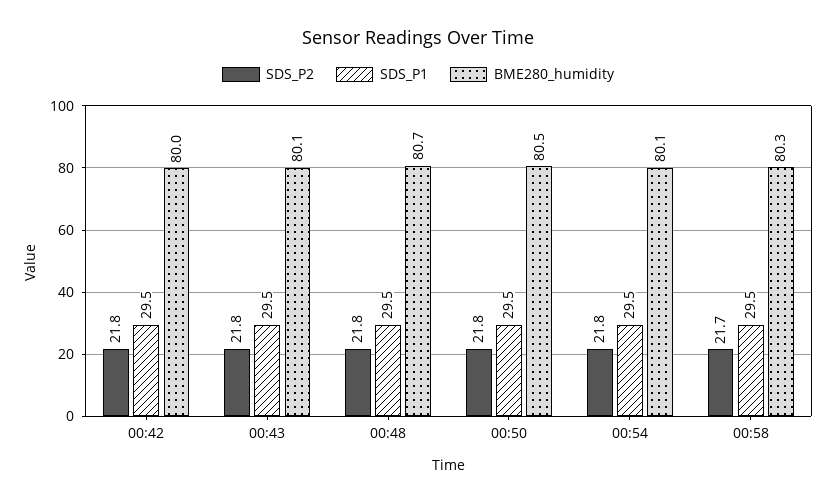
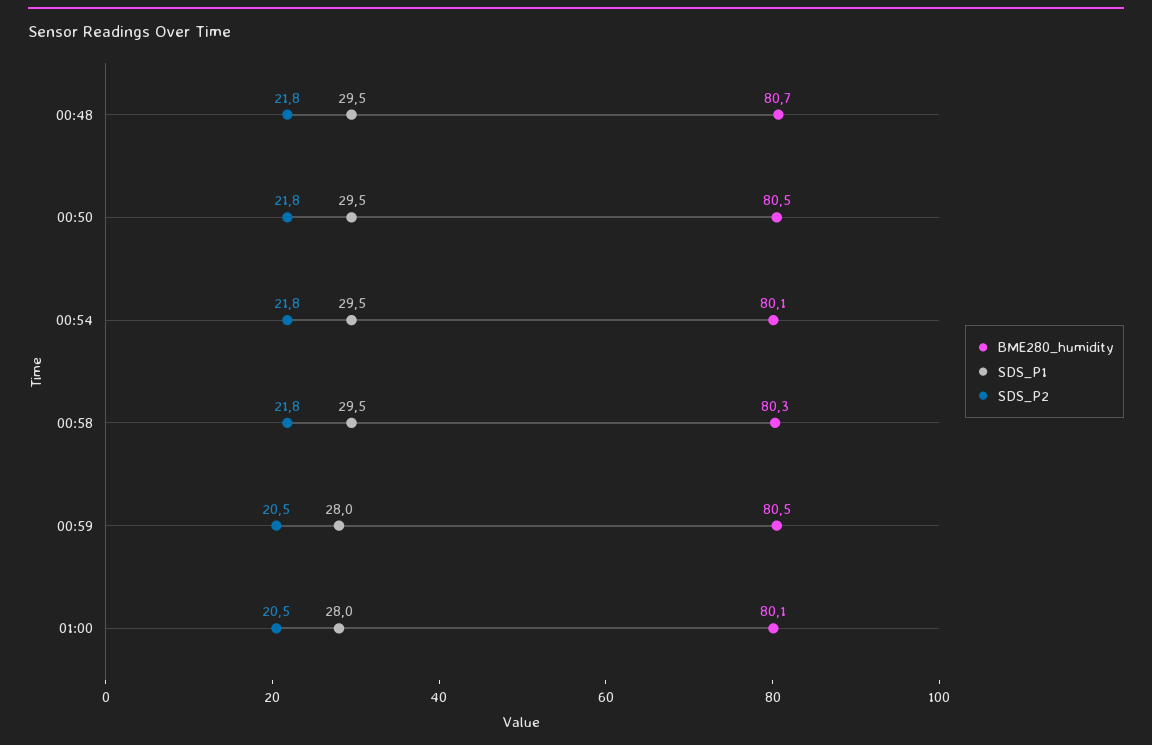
SDS_P2, 00:42: 21.8 -> none
SDS_P1, 00:42: 29.5 -> none
BME280_humidity, 00:42: 80 -> none
SDS_P2, 00:43: 21.8 -> none
SDS_P1, 00:43: 29.5 -> none
BME280_humidity, 00:43: 80.1 -> none
SDS_P2, 00:58: 21.7 -> 21.8
BME280_humidity, 00:59: none -> 80.5
SDS_P1, 00:59: none -> 28
SDS_P2, 00:59: none -> 20.5
BME280_humidity, 01:00: none -> 80.1
SDS_P1, 01:00: none -> 28
SDS_P2, 01:00: none -> 20.5

